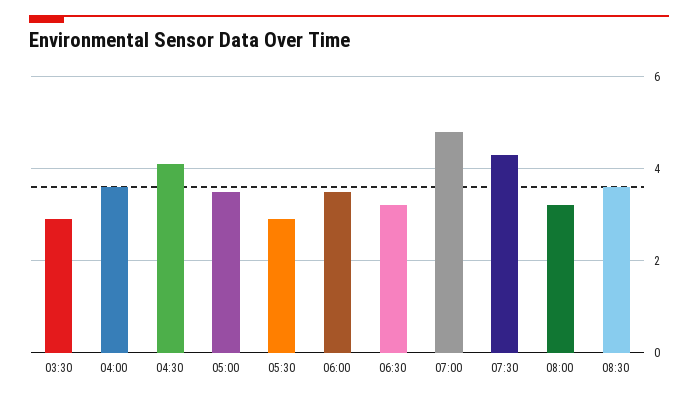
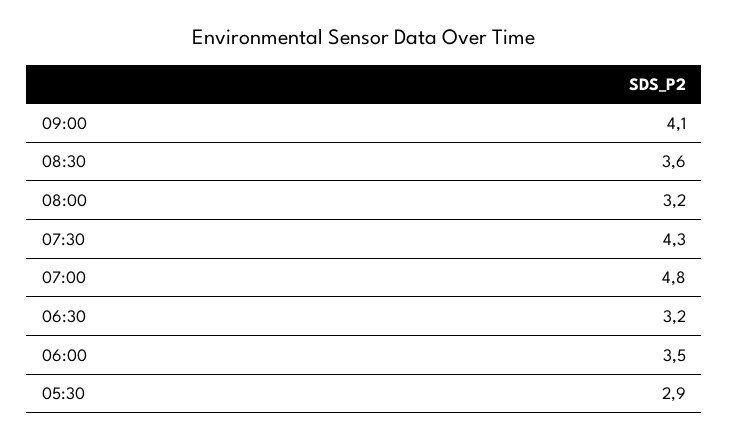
03:30: 3 -> none
04:00: 3.5 -> none
04:30: 4 -> none
05:00: 3.5 -> none
09:00: none -> 4.1

